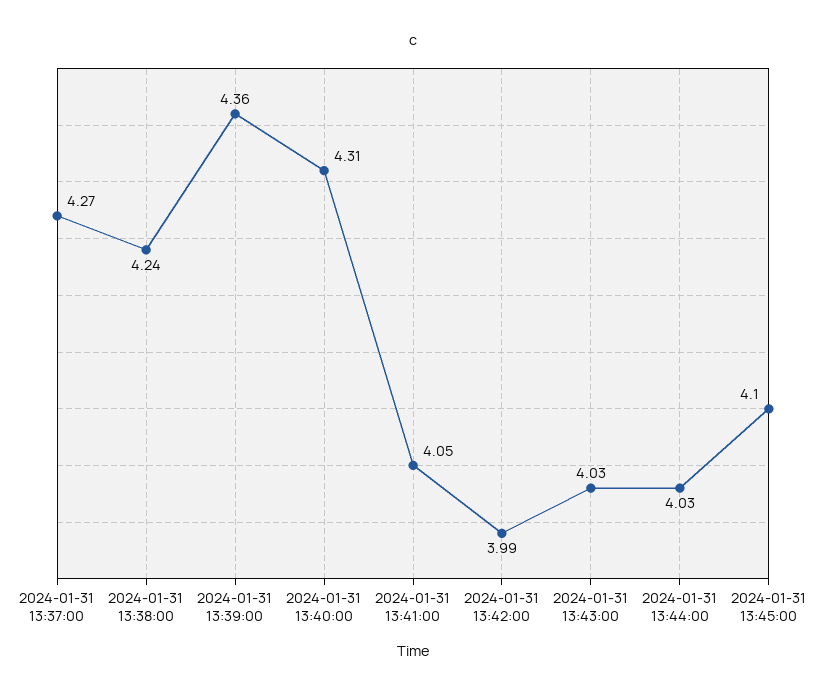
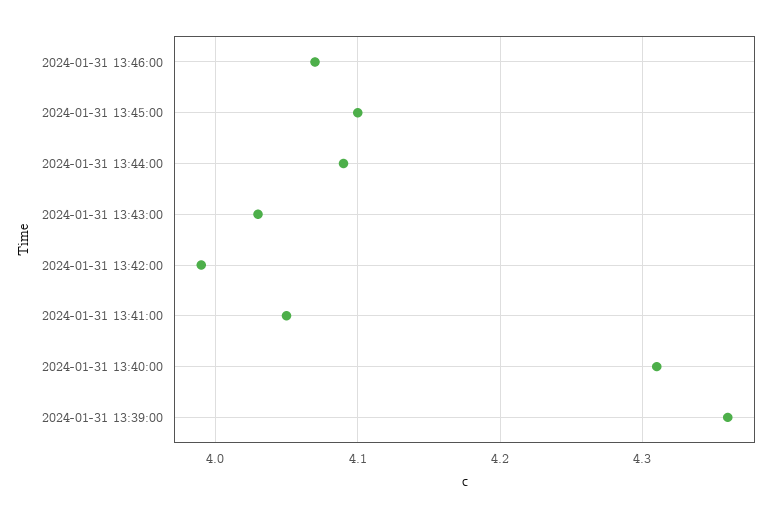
2024-01-31 13:37:00: 4.27 -> none
2024-01-31 13:38:00: 4.24 -> none
2024-01-31 13:44:00: 4.03 -> 4.09
2024-01-31 13:46:00: none -> 4.07

